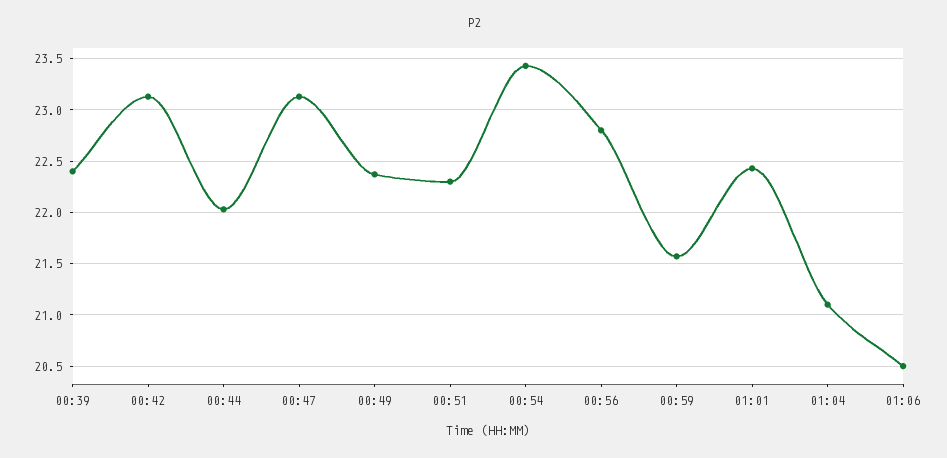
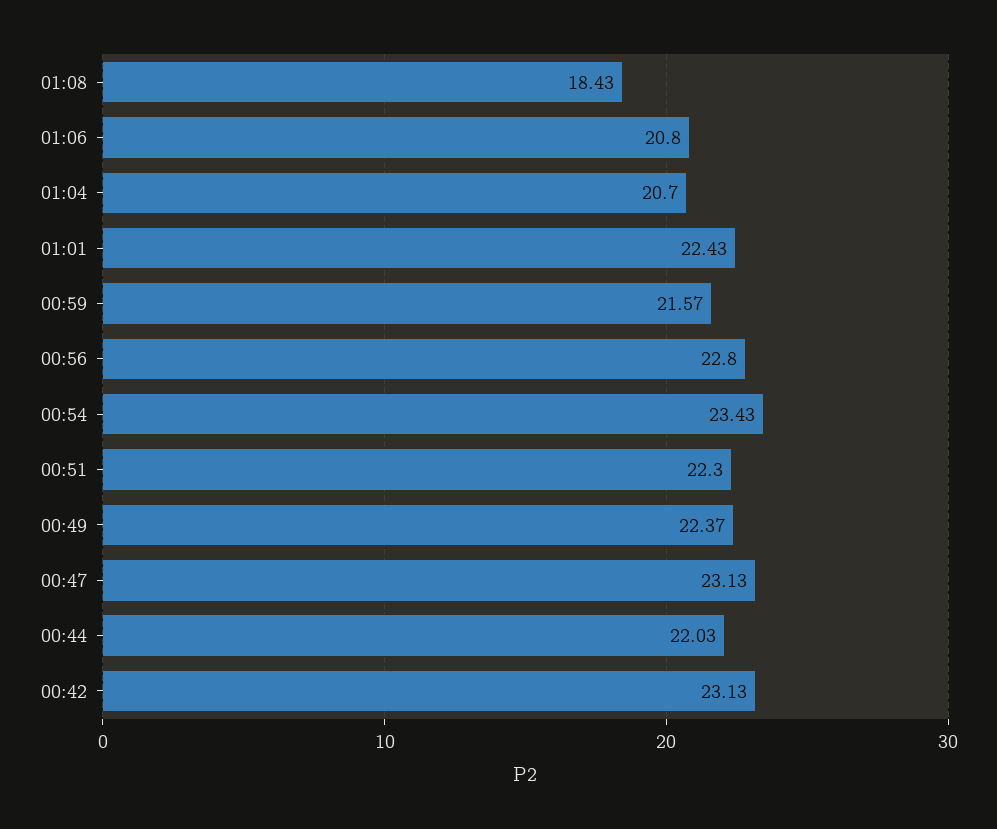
00:39: 22.4 -> none
01:04: 21.1 -> 20.7
01:06: 20.5 -> 20.8
01:08: none -> 18.43

